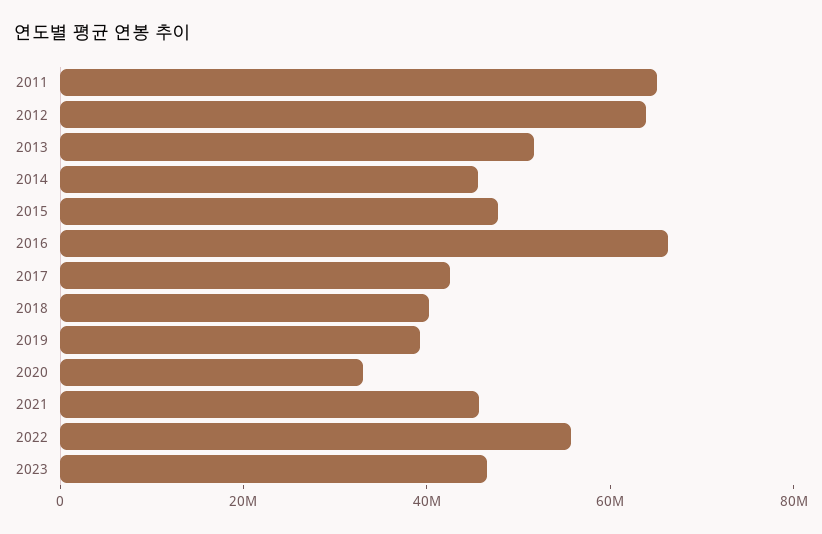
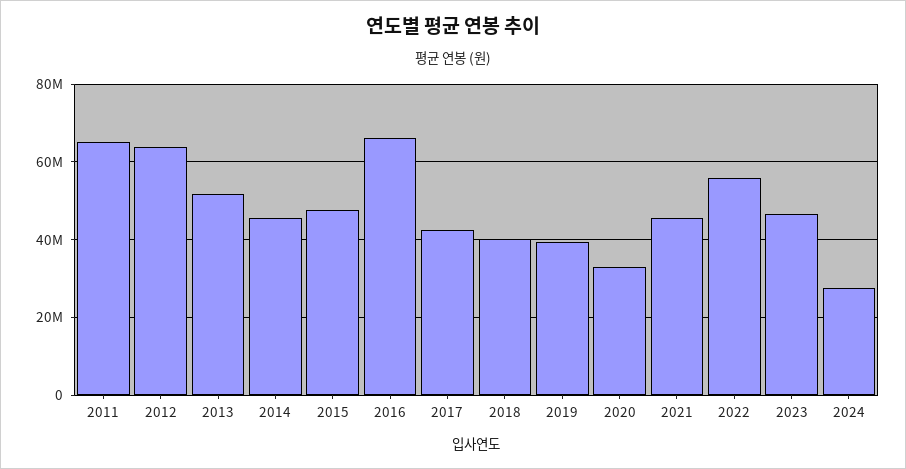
2024: none -> 28000000

